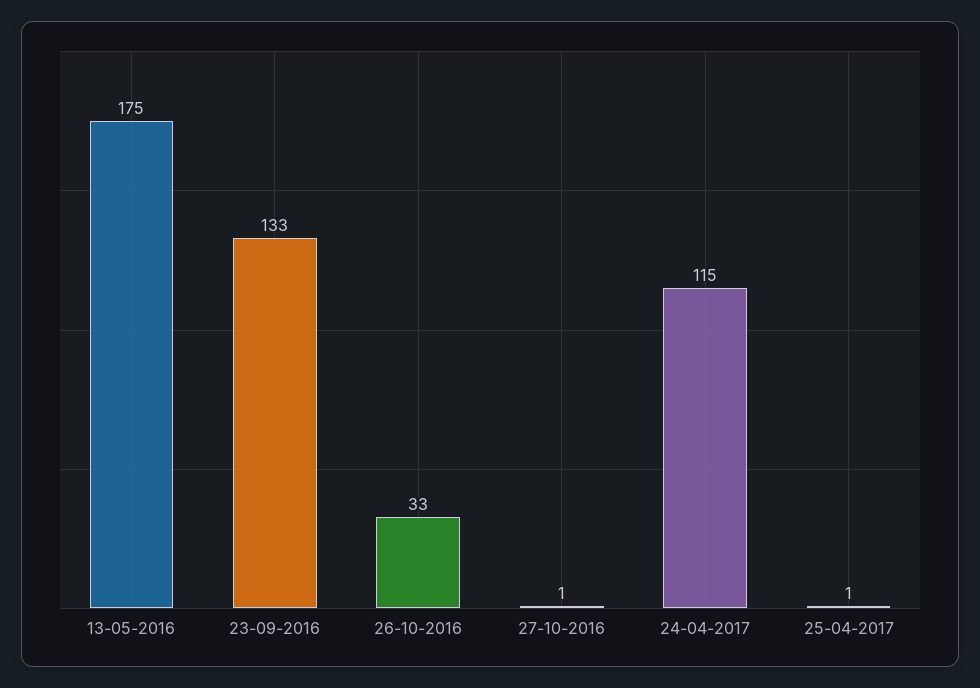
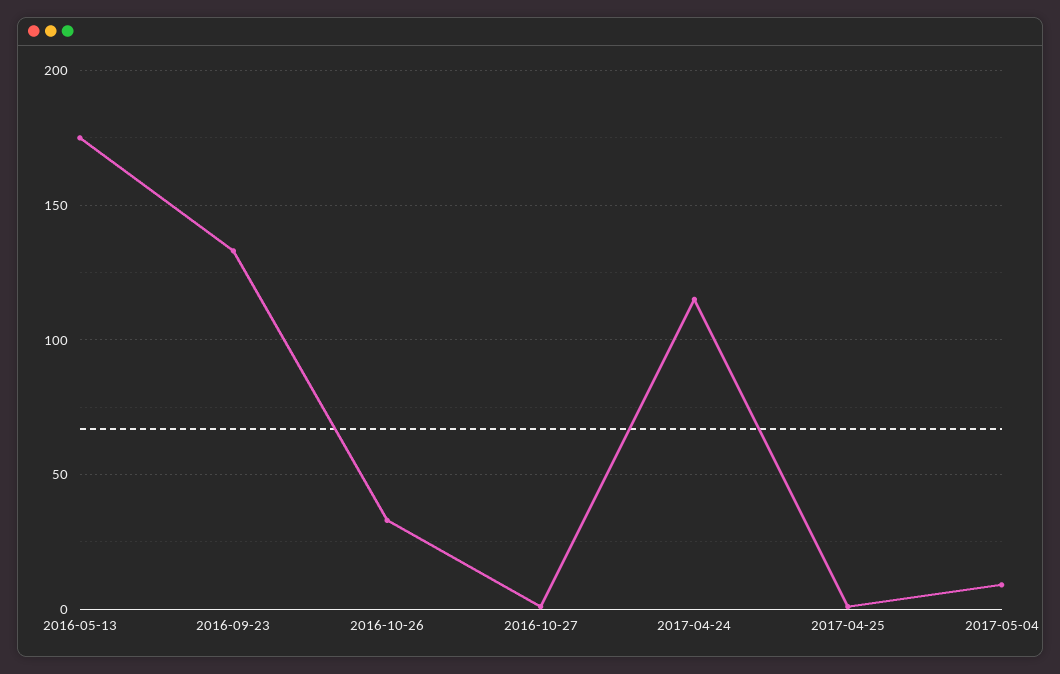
2017-05-04: none -> 10

